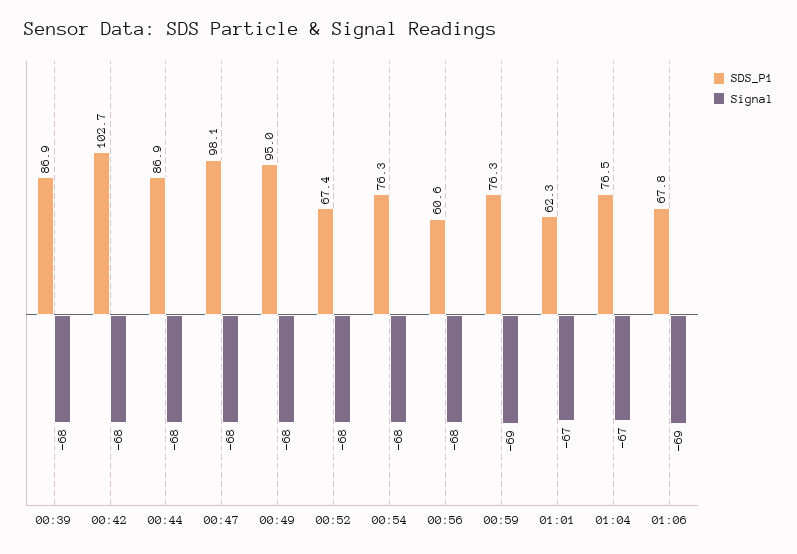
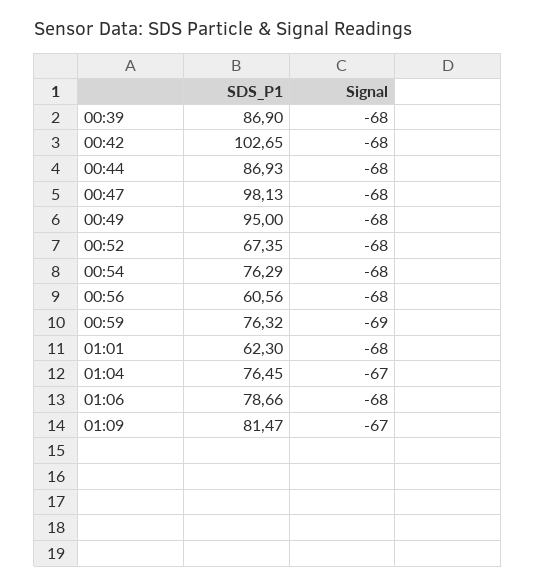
Signal, 01:01: -67 -> -68
SDS_P1, 01:06: 67.8 -> 78.66
Signal, 01:06: -69 -> -68
SDS_P1, 01:09: none -> 81.47
Signal, 01:09: none -> -67

